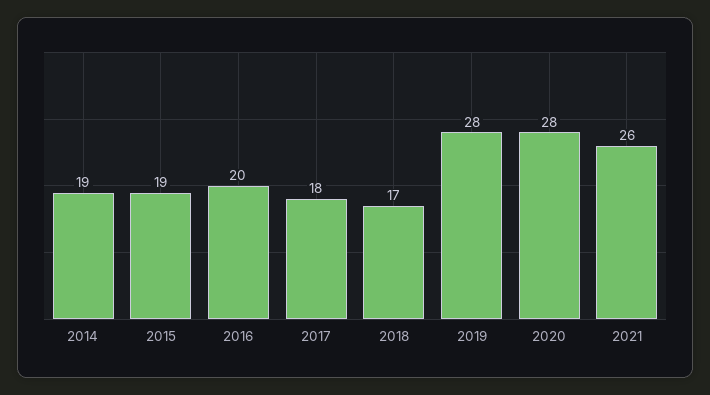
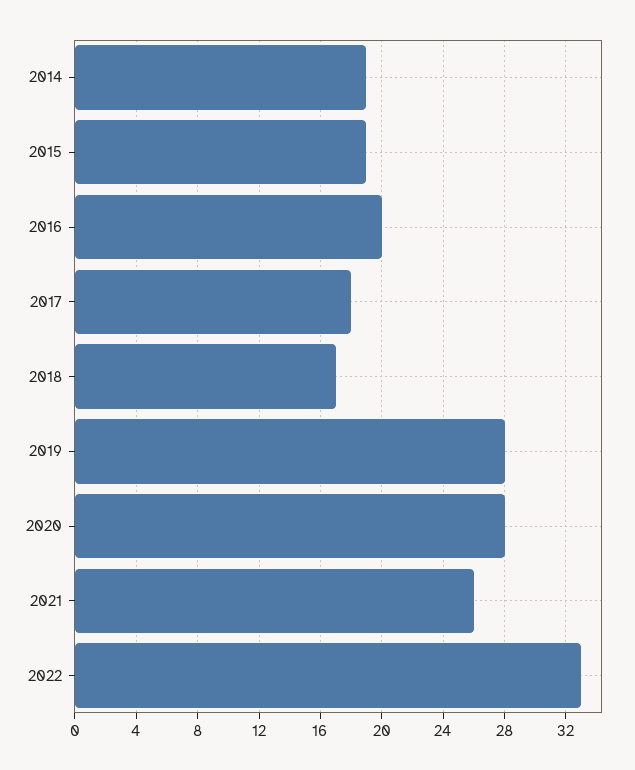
2022: none -> 33

